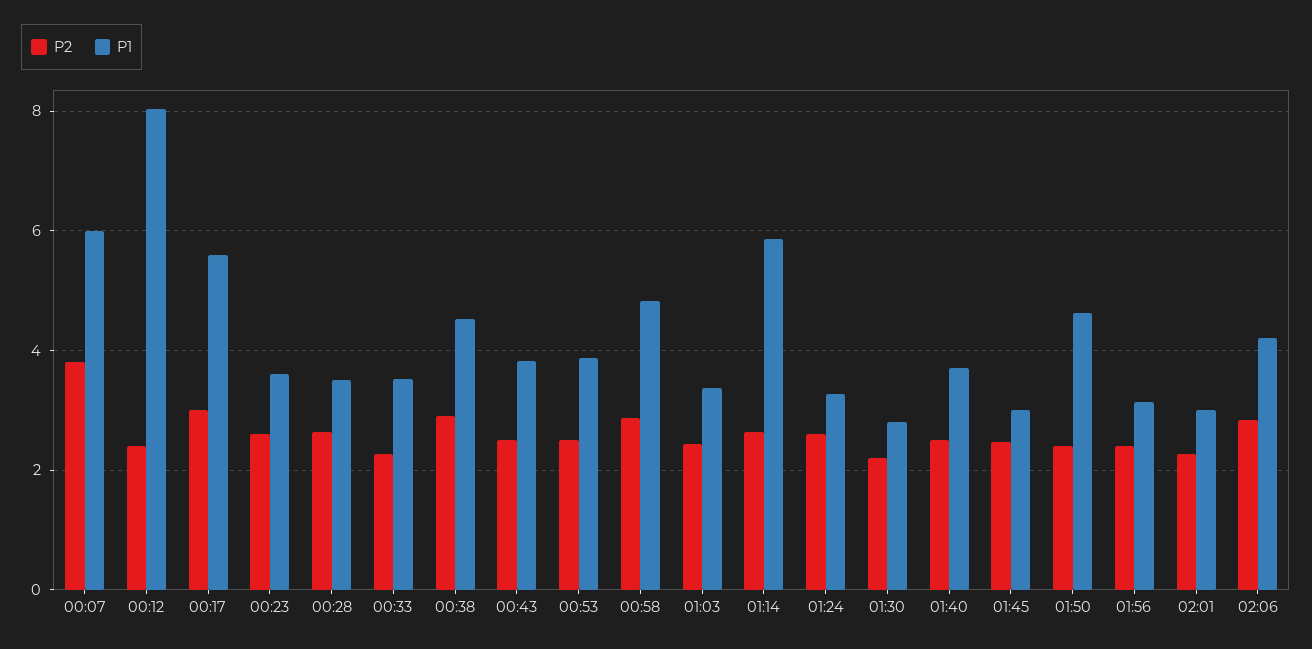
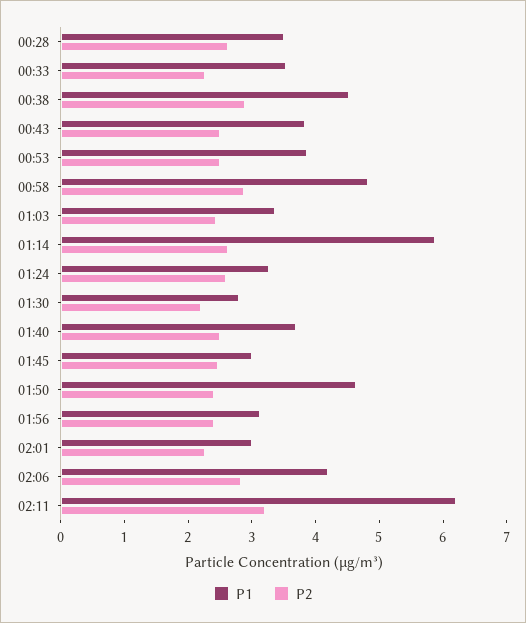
P2, 00:07: 3.8 -> none
P1, 00:07: 6 -> none
P2, 00:12: 2.4 -> none
P1, 00:12: 8 -> none
P2, 00:17: 3 -> none
P1, 00:17: 5.6 -> none
P2, 00:23: 2.6 -> none
P1, 00:23: 3.6 -> none
P1, 02:11: none -> 6.2
P2, 02:11: none -> 3.2

